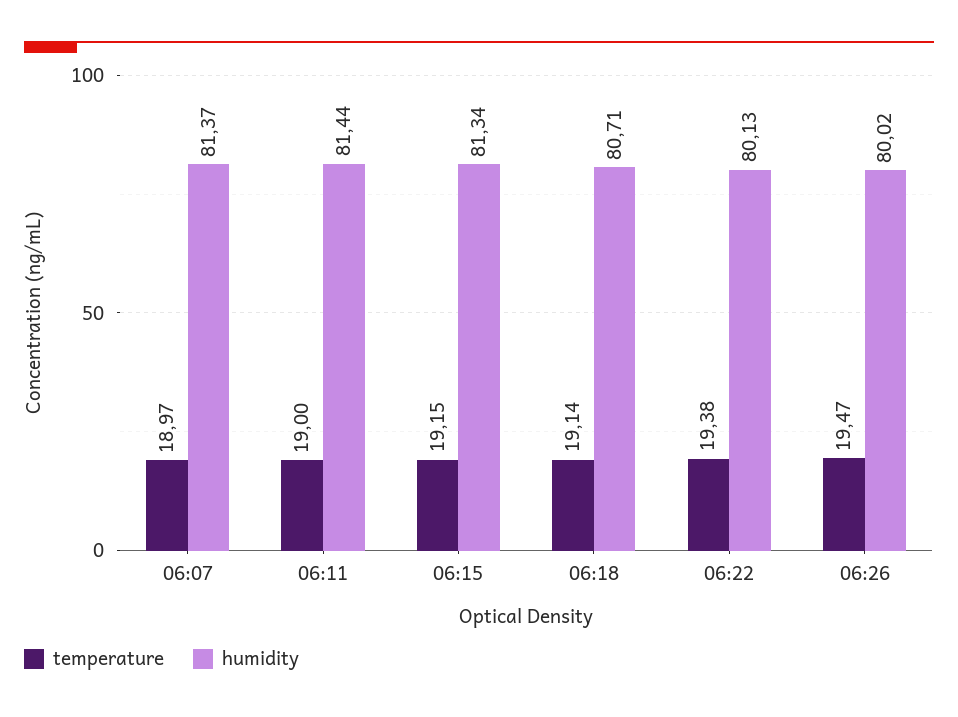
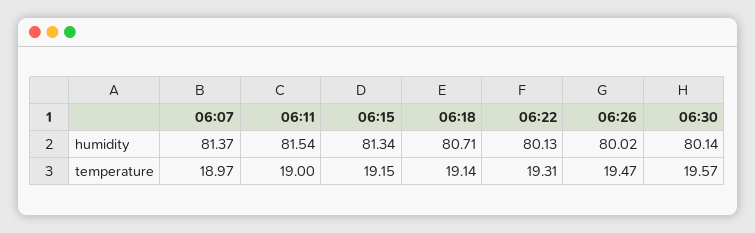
humidity, 06:11: 81.44 -> 81.54
temperature, 06:22: 19.38 -> 19.31
humidity, 06:30: none -> 80.14
temperature, 06:30: none -> 19.57

